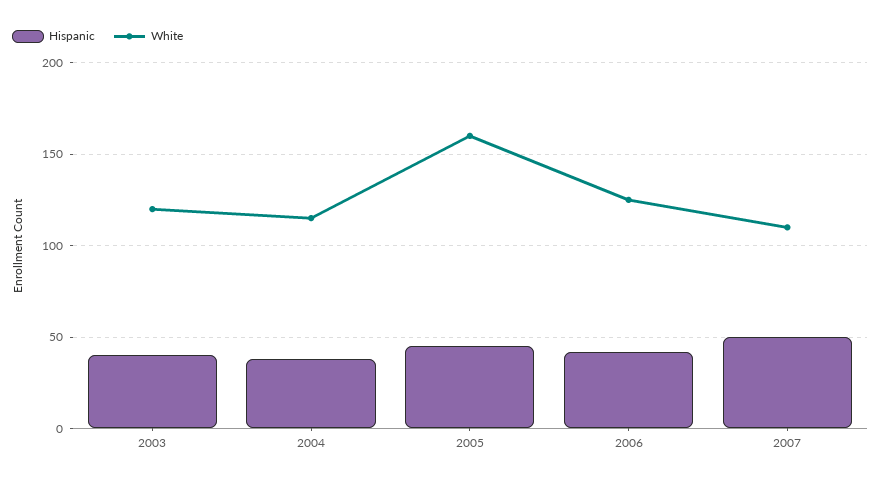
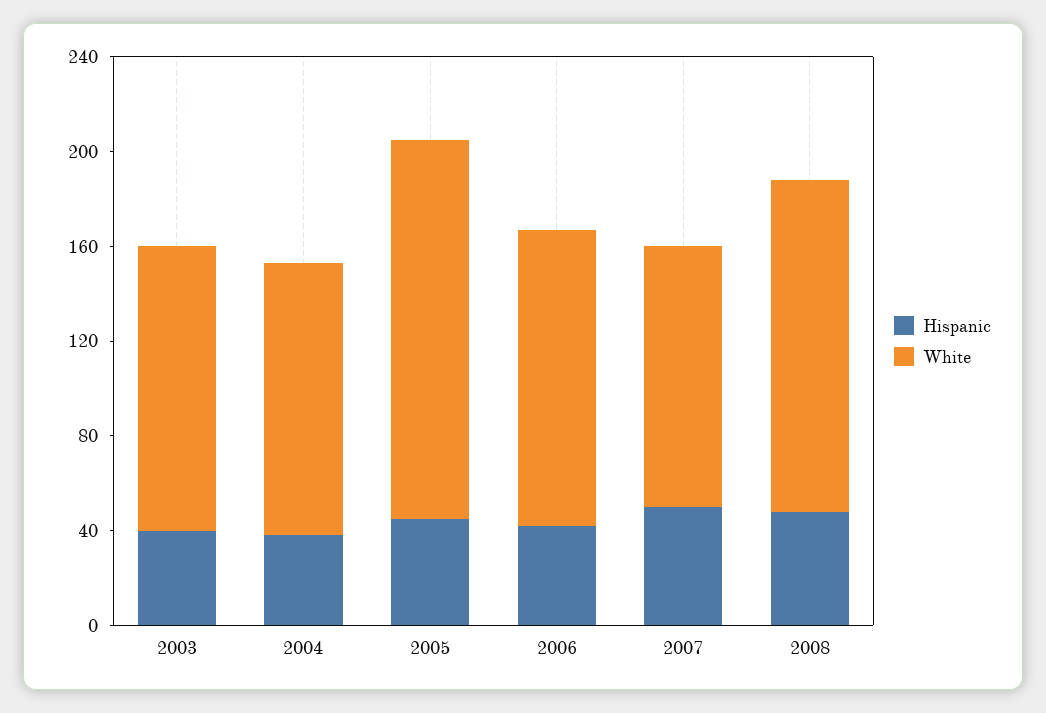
Hispanic, 2008: none -> 50
White, 2008: none -> 140

